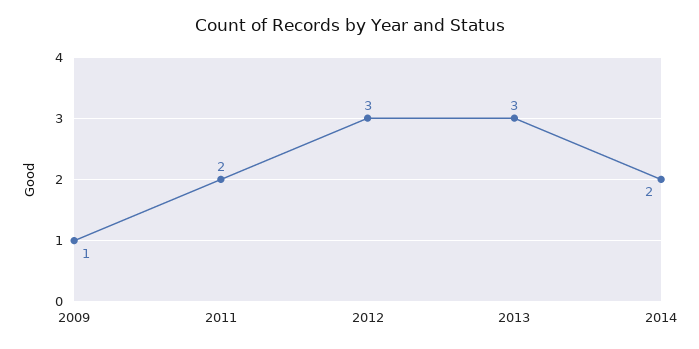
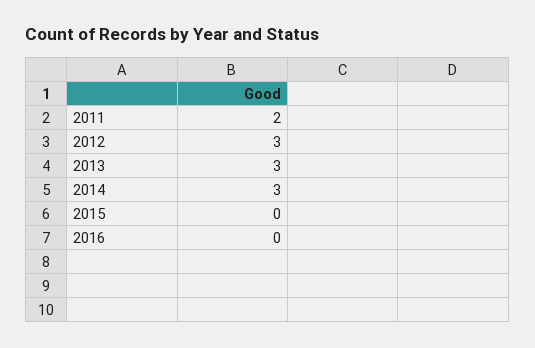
2009: 1 -> none
2014: 2 -> 3
2015: none -> 0
2016: none -> 0

